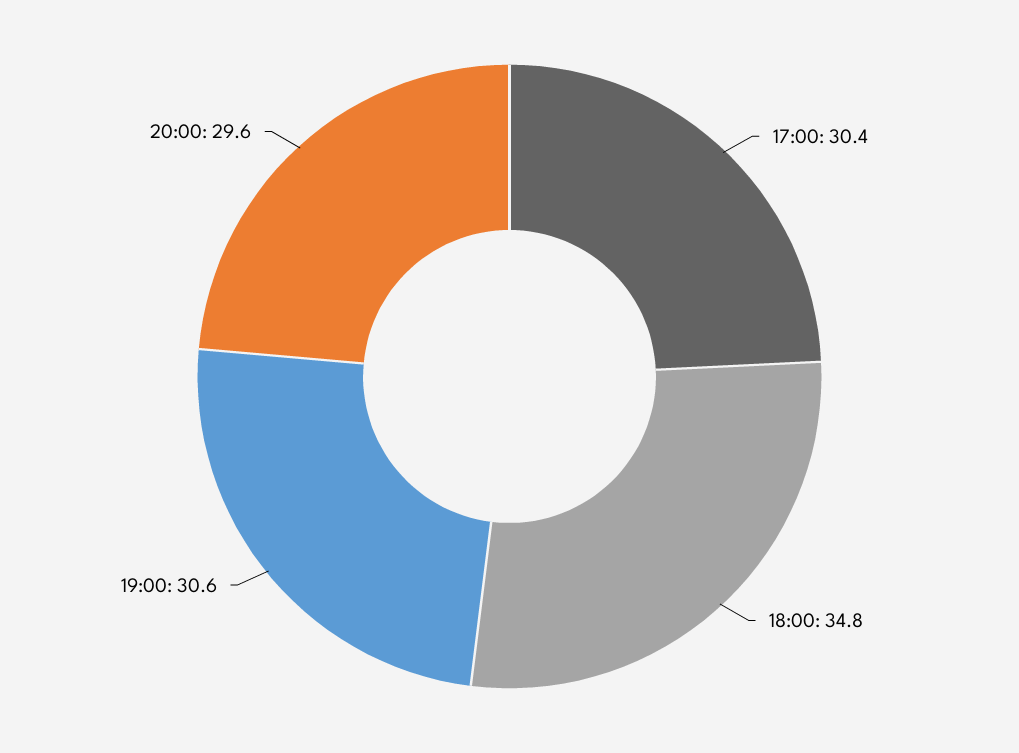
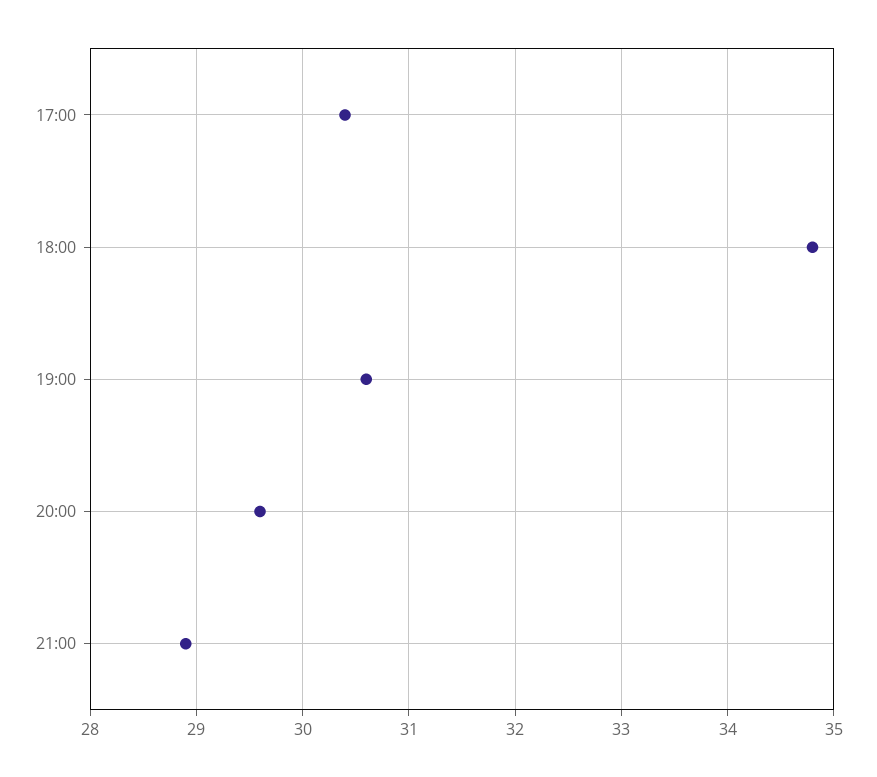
21:00: none -> 28.9

